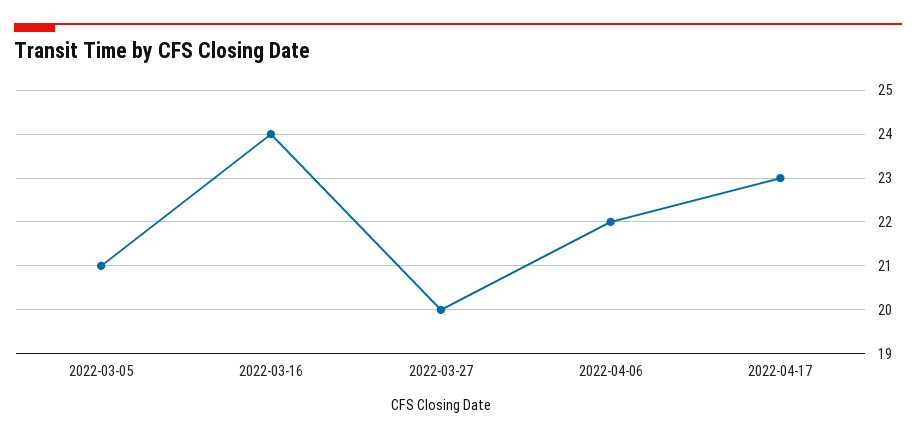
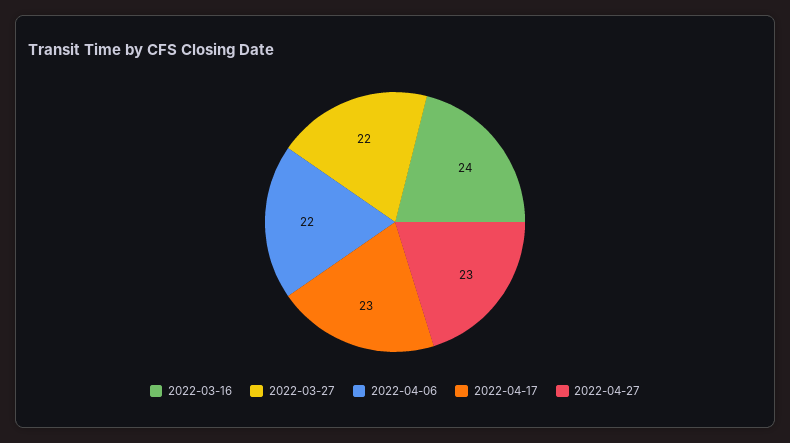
2022-03-05: 21 -> none
2022-03-27: 20 -> 22
2022-04-27: none -> 23

